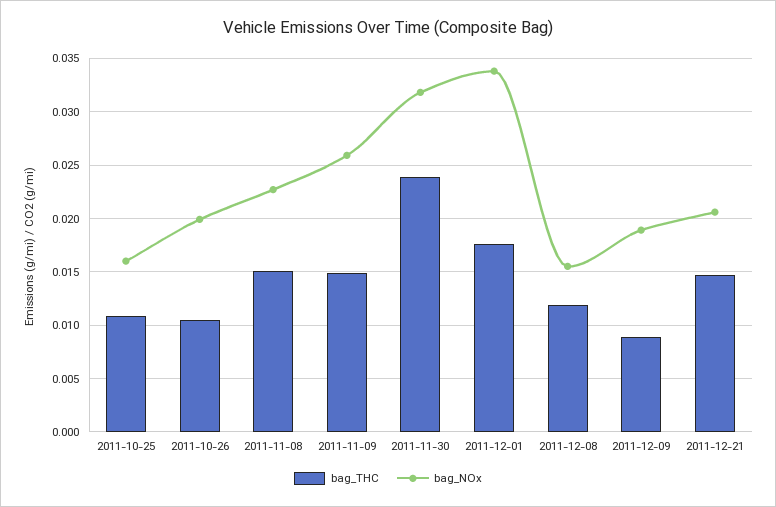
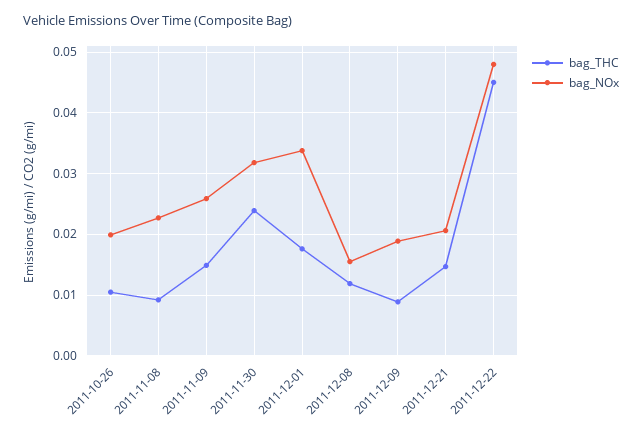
bag_THC, 2011-10-25: 0.011 -> none
bag_NOx, 2011-10-25: 0.016 -> none
bag_THC, 2011-11-08: 0.015 -> 0.009
bag_THC, 2011-12-22: none -> 0.045
bag_NOx, 2011-12-22: none -> 0.048

